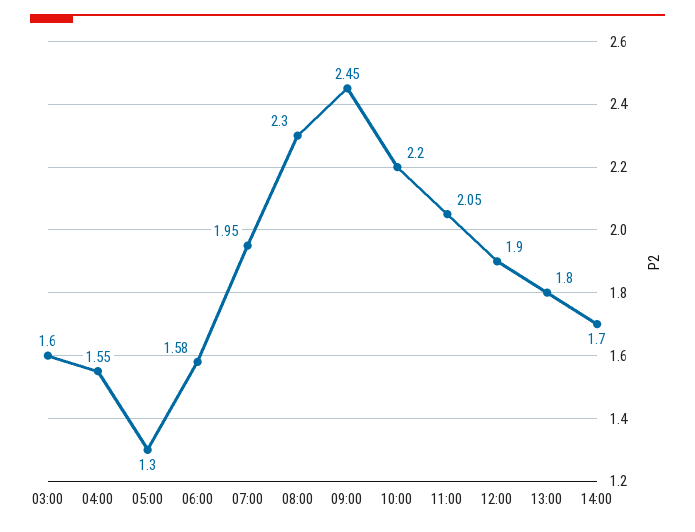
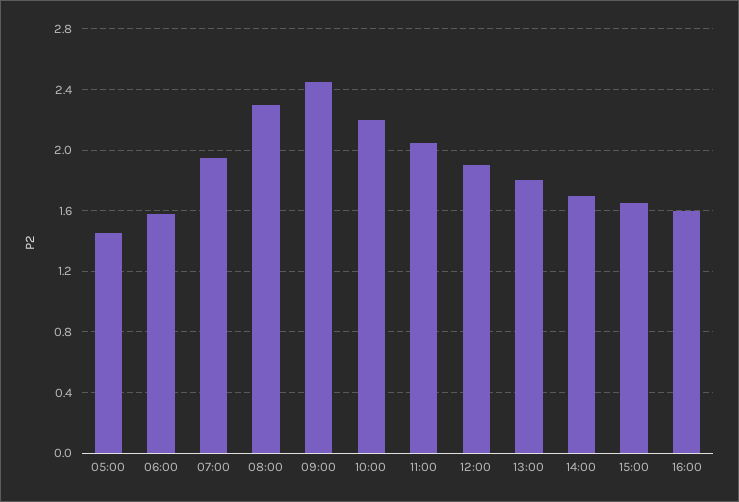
03:00: 1.6 -> none
04:00: 1.55 -> none
05:00: 1.3 -> 1.45
15:00: none -> 1.65
16:00: none -> 1.6

